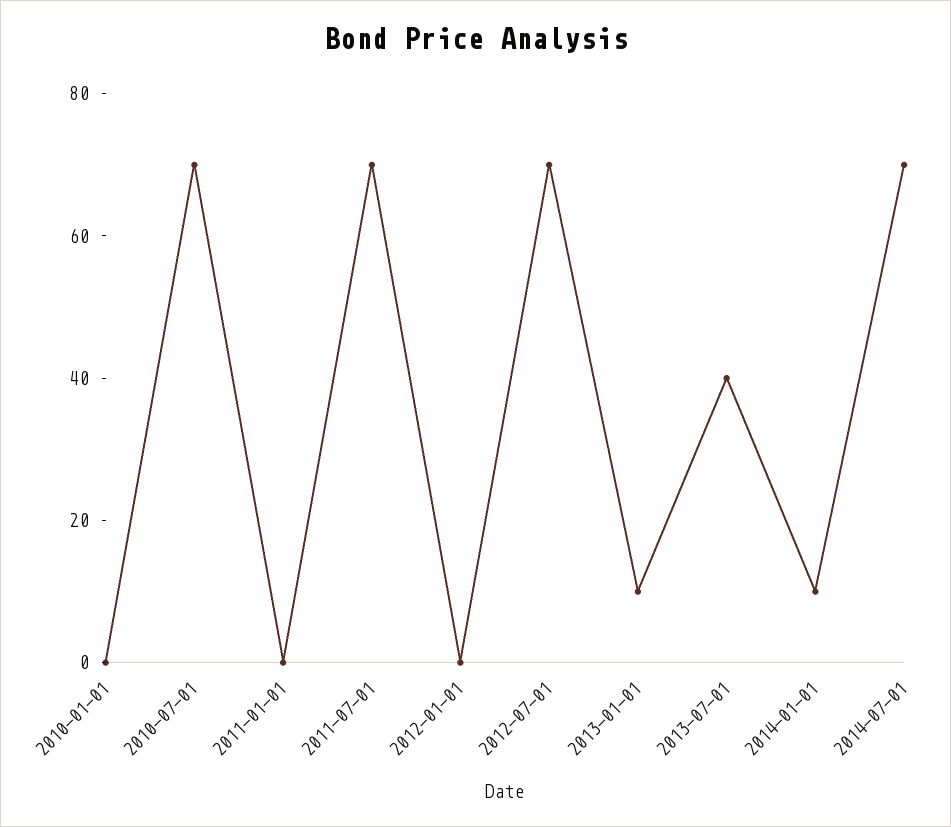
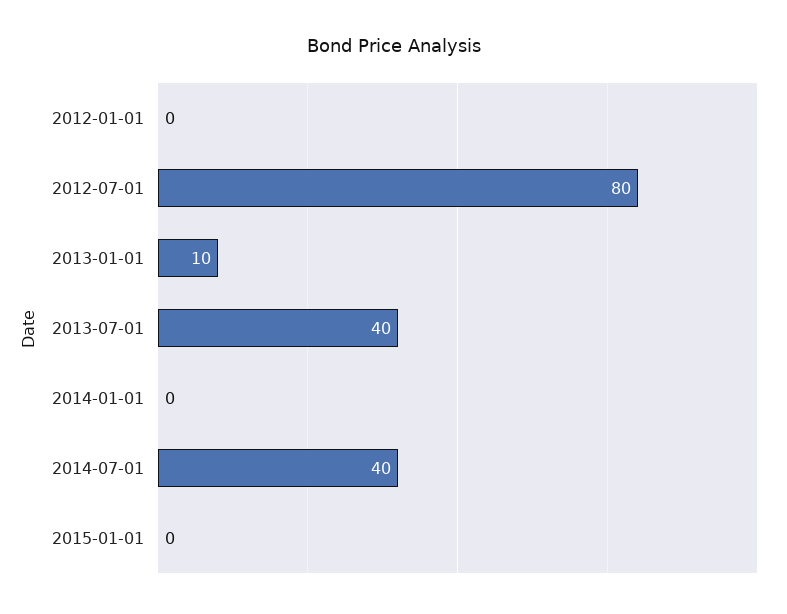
2010-01-01: 0 -> none
2010-07-01: 70 -> none
2011-01-01: 0 -> none
2011-07-01: 70 -> none
2012-07-01: 70 -> 80
2014-01-01: 10 -> 0
2014-07-01: 70 -> 40
2015-01-01: none -> 0

